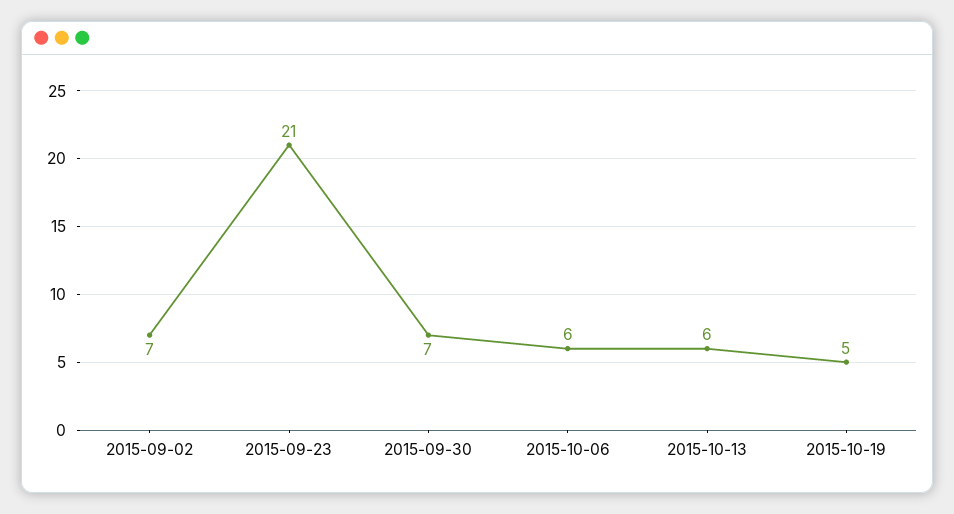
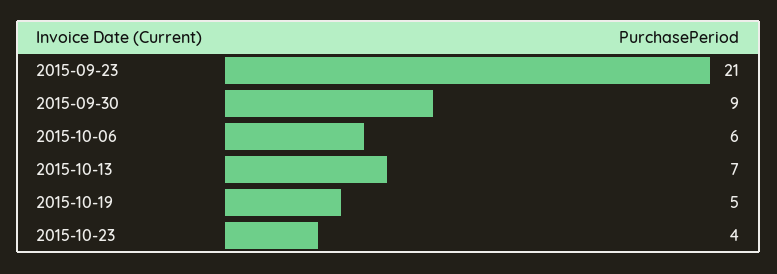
2015-09-02: 7 -> none
2015-09-30: 7 -> 9
2015-10-13: 6 -> 7
2015-10-23: none -> 4

